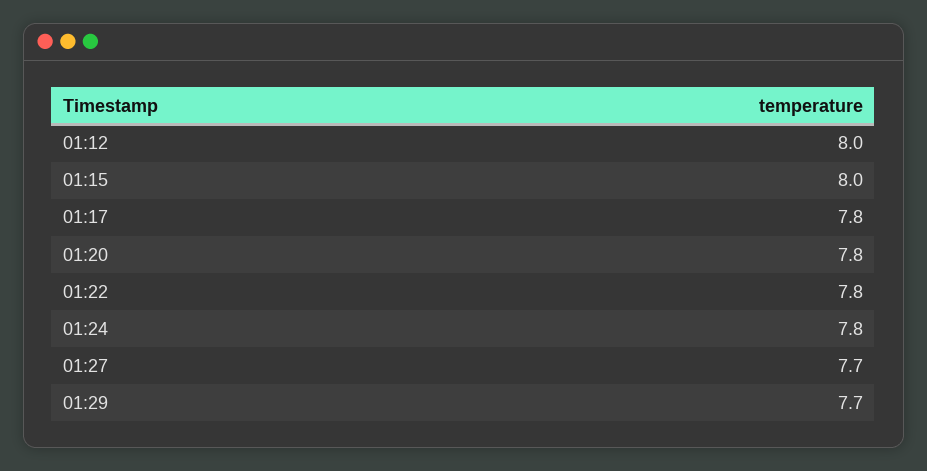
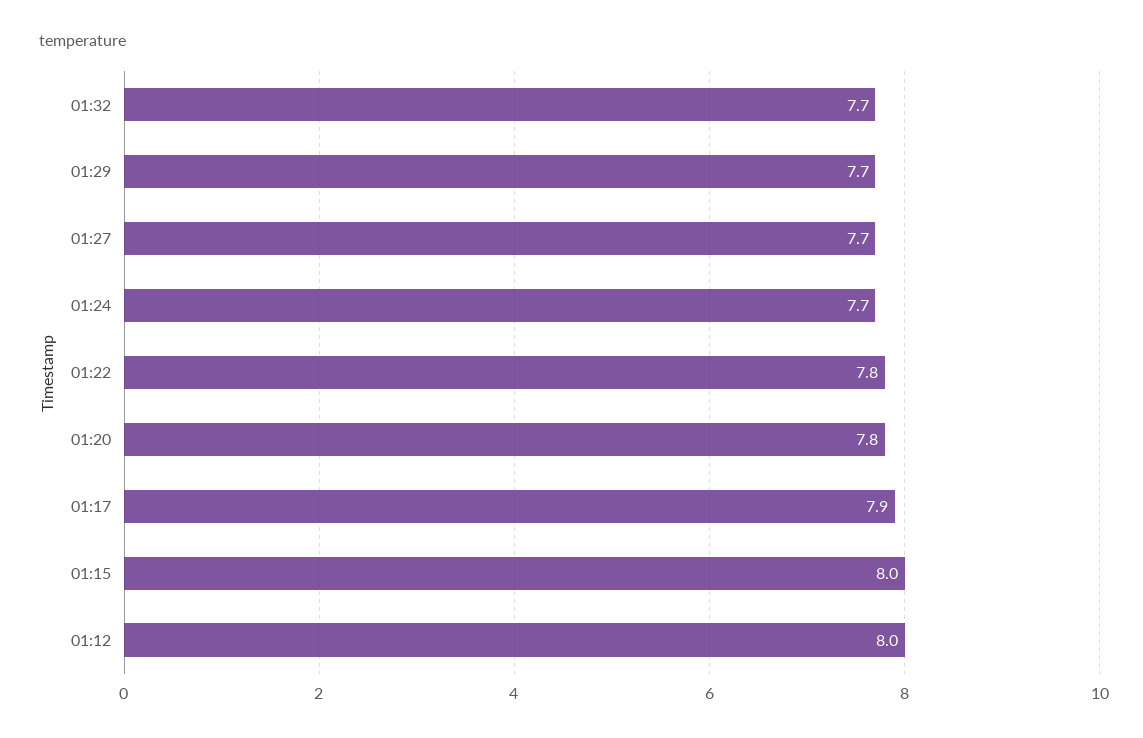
01:17: 7.8 -> 7.9
01:24: 7.8 -> 7.7
01:32: none -> 7.7

